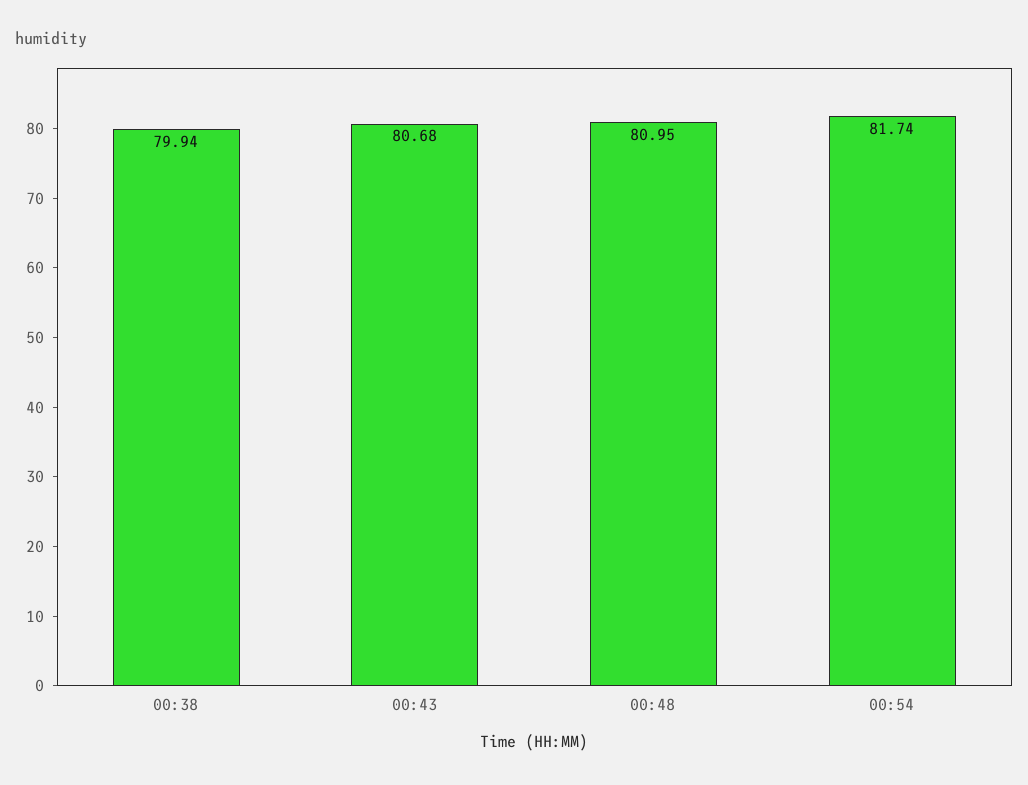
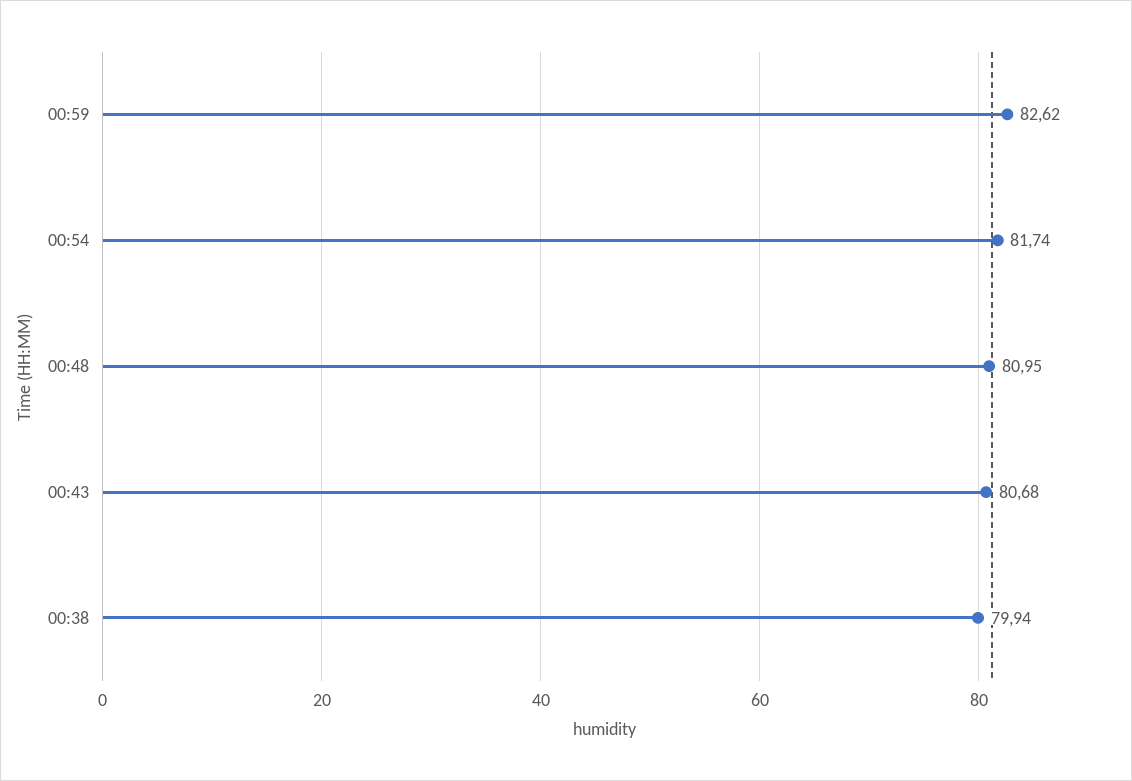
00:59: none -> 82.62

